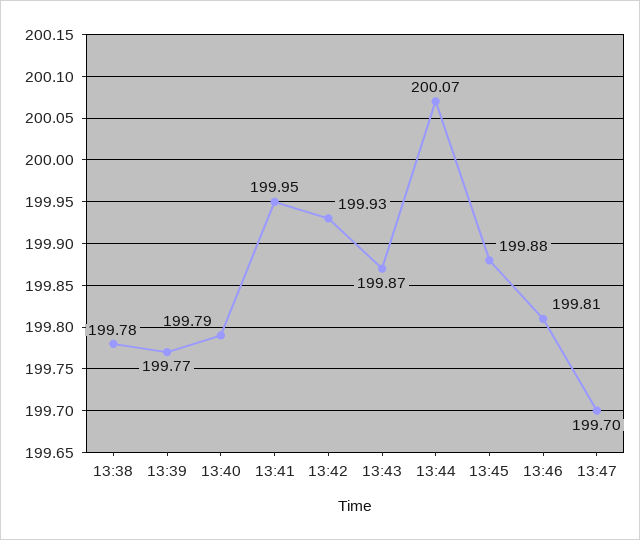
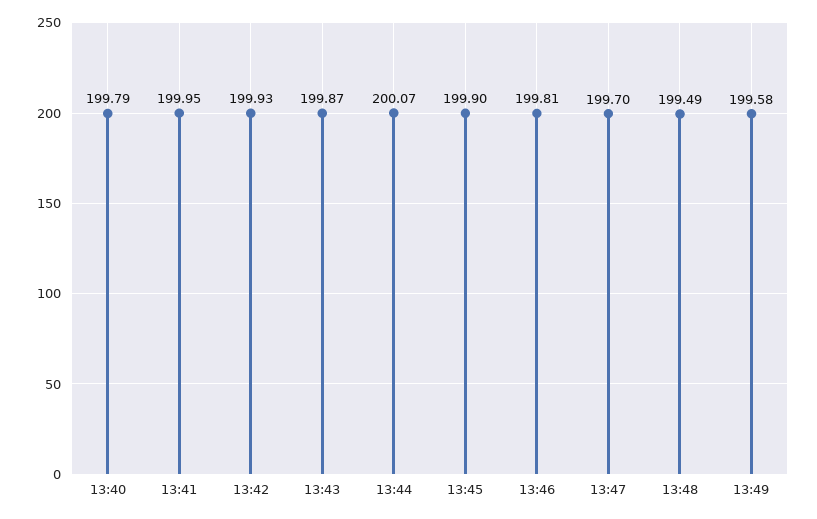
13:38: 199.78 -> none
13:39: 199.77 -> none
13:45: 199.88 -> 199.9
13:48: none -> 199.49
13:49: none -> 199.58

